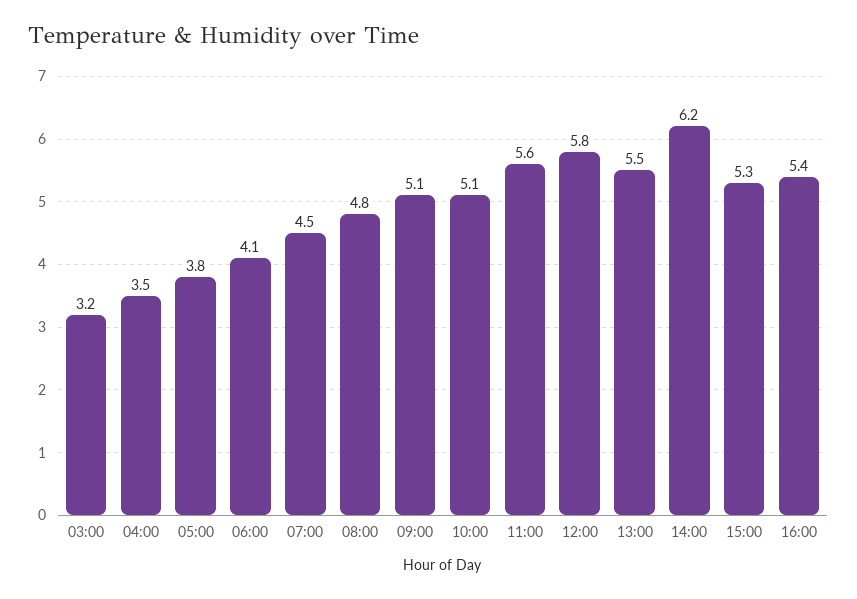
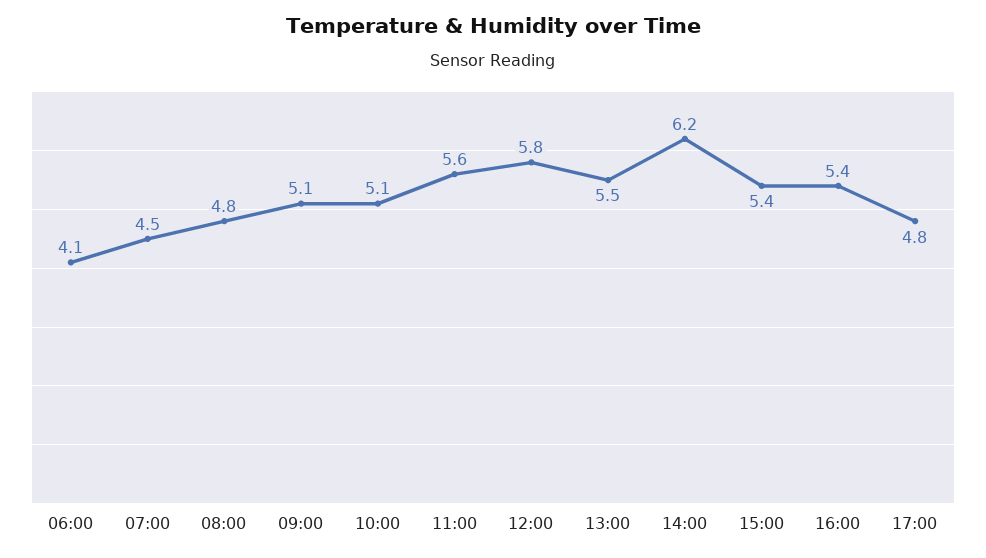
03:00: 3.2 -> none
04:00: 3.5 -> none
05:00: 3.8 -> none
15:00: 5.3 -> 5.4
17:00: none -> 4.8

